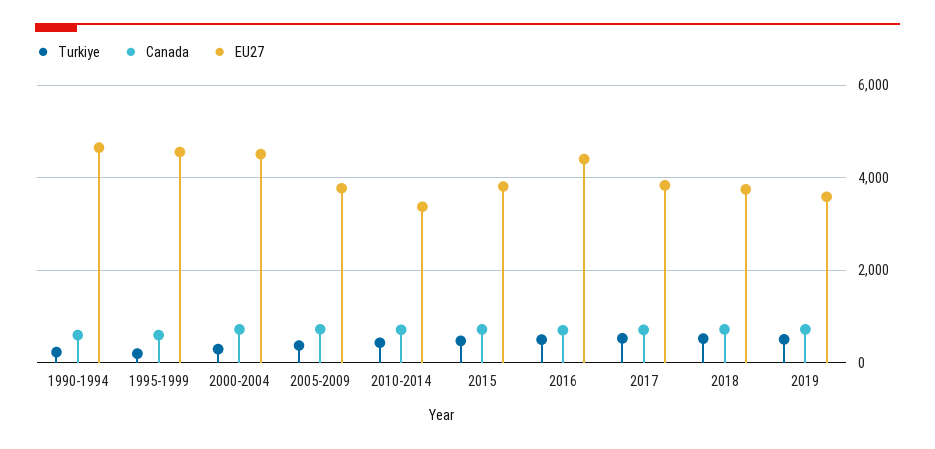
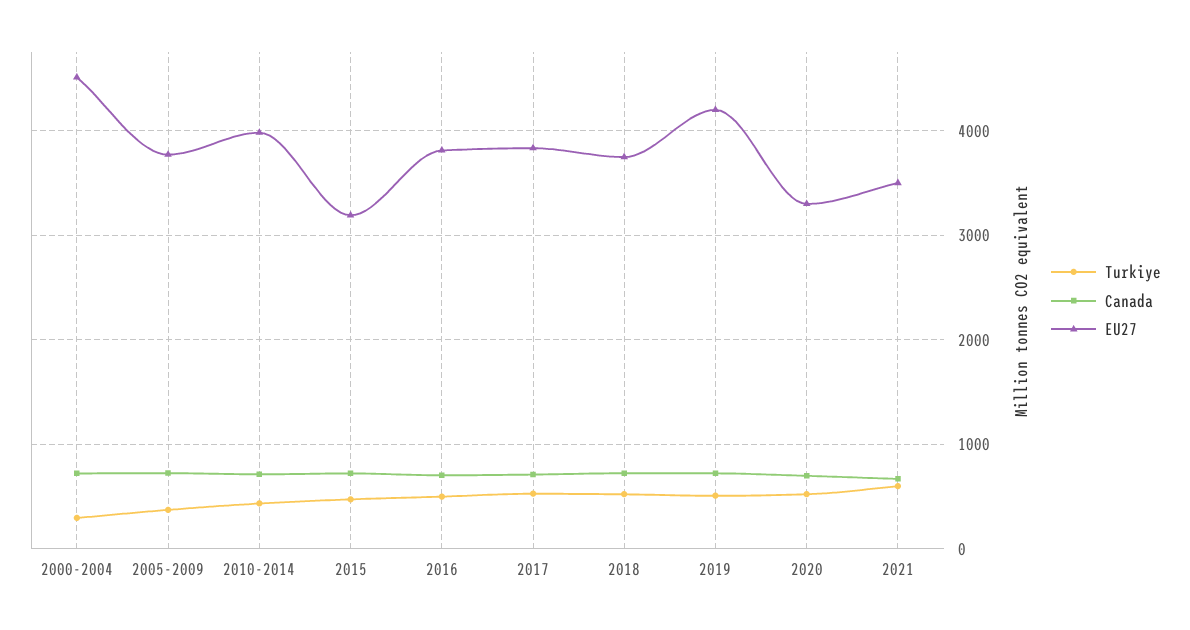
Turkiye, 1990-1994: 200 -> none
Canada, 1990-1994: 600 -> none
EU27, 1990-1994: 4600 -> none
Turkiye, 1995-1999: 200 -> none
Canada, 1995-1999: 600 -> none
EU27, 1995-1999: 4600 -> none
EU27, 2010-2014: 3400 -> 4000
EU27, 2015: 3800 -> 3200
EU27, 2016: 4400 -> 3800
EU27, 2019: 3600 -> 4200
Turkiye, 2020: none -> 500
Canada, 2020: none -> 700
EU27, 2020: none -> 3300
Turkiye, 2021: none -> 600
Canada, 2021: none -> 700
EU27, 2021: none -> 3500

